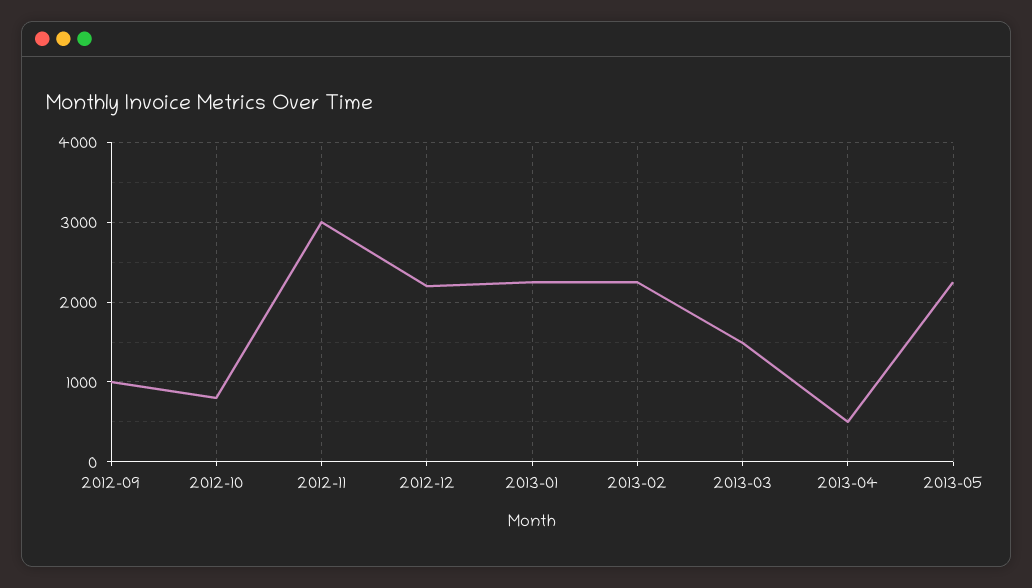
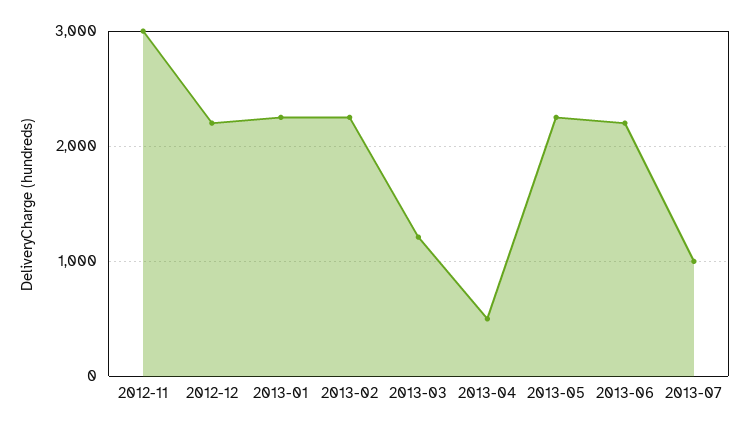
2012-09: 1000 -> none
2012-10: 800 -> none
2013-03: 1500 -> 1200
2013-06: none -> 2200
2013-07: none -> 1000

